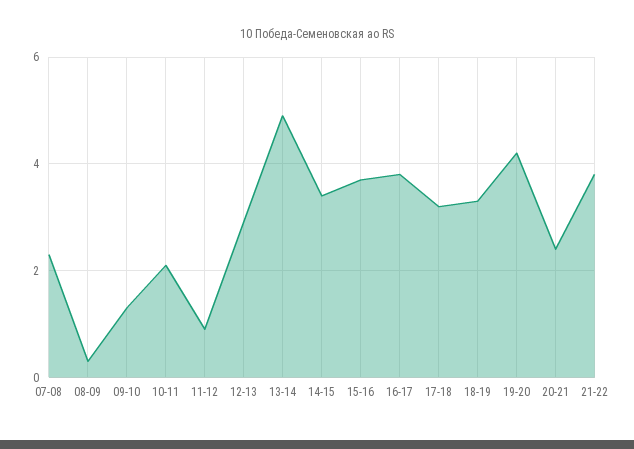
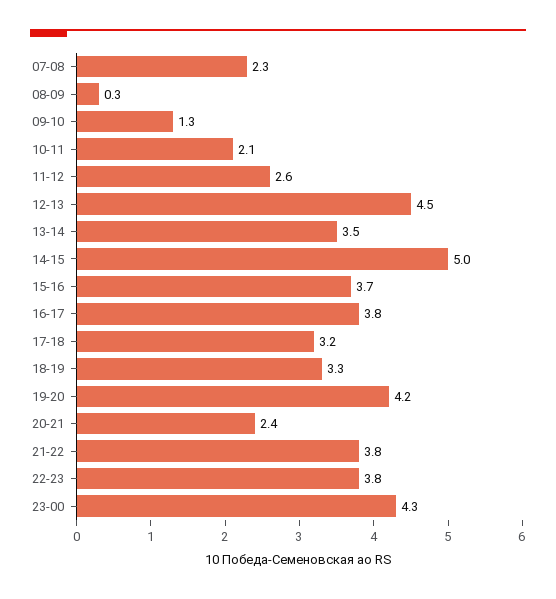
11-12: 1 -> 2.6
12-13: 3 -> 4.5
13-14: 5 -> 3.5
14-15: 3.5 -> 5
22-23: none -> 3.8
23-00: none -> 4.3

